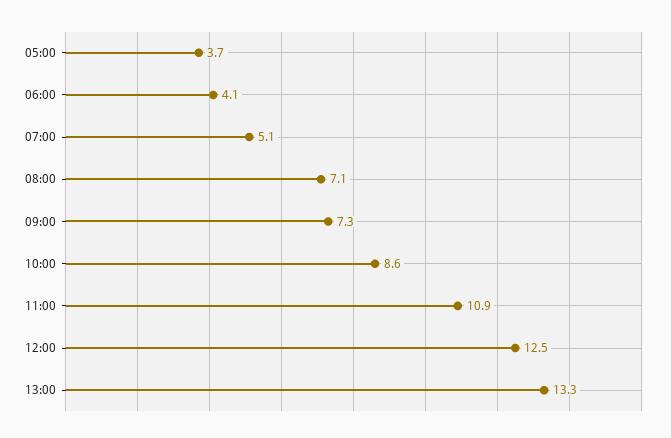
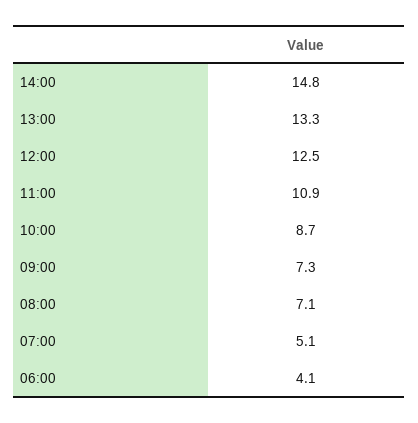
05:00: 3.7 -> none
10:00: 8.6 -> 8.7
14:00: none -> 14.8

